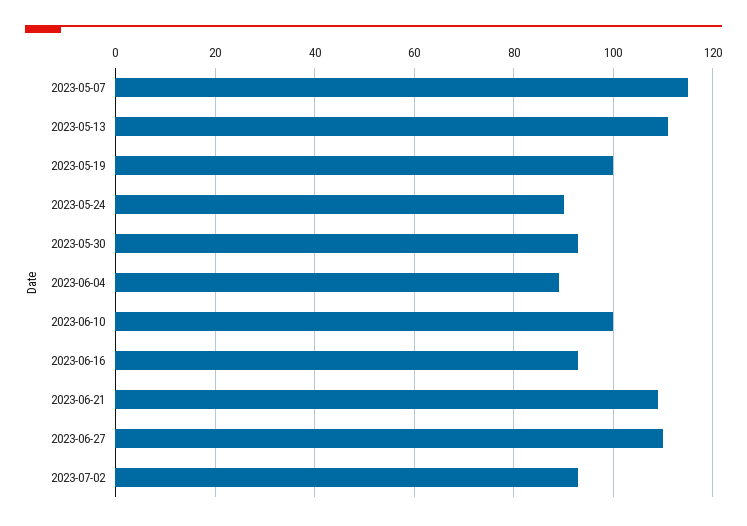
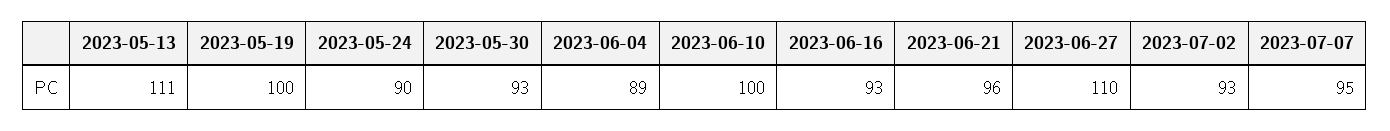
2023-05-07: 115 -> none
2023-06-21: 110 -> 96
2023-07-07: none -> 95

